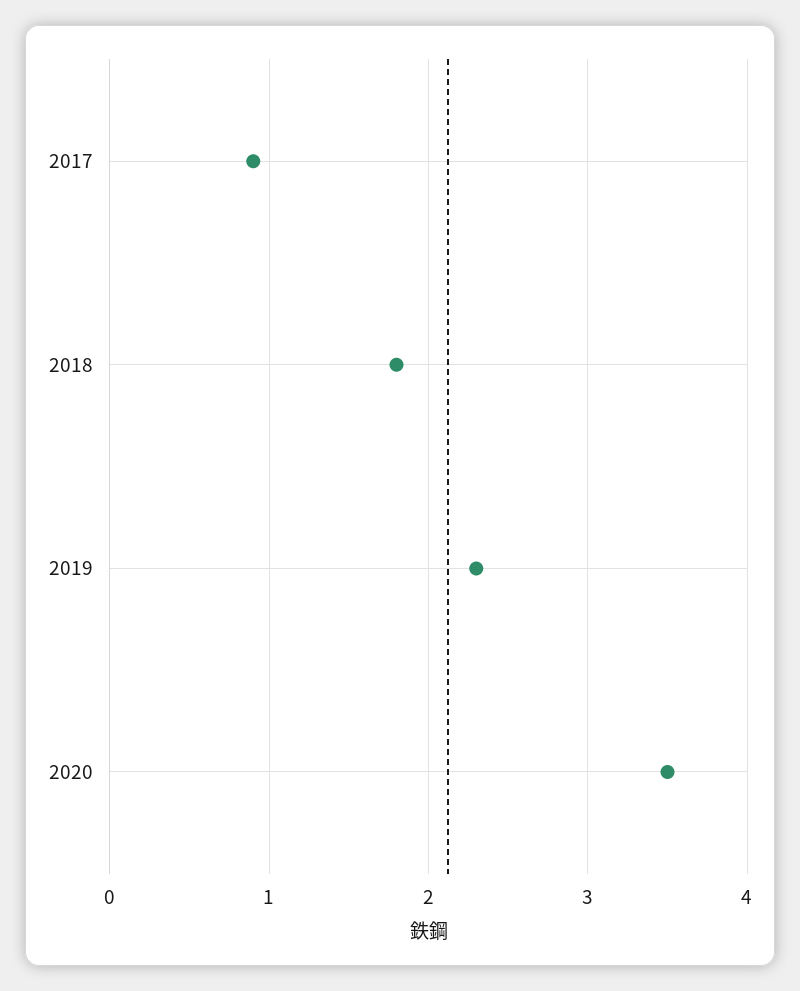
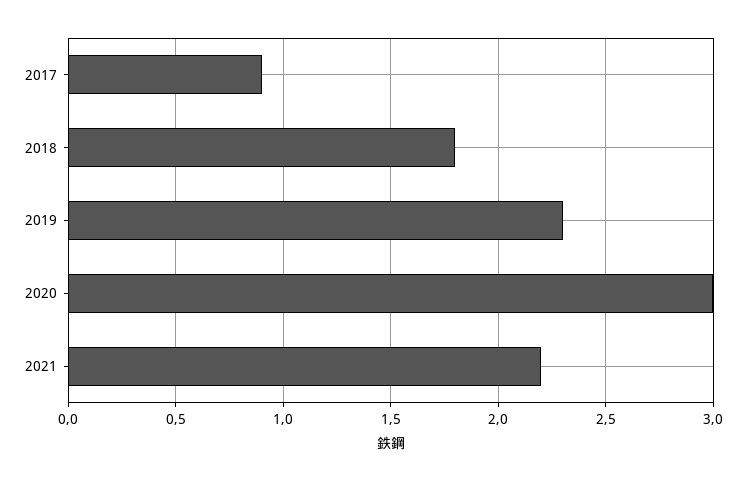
2020: 3.5 -> 3
2021: none -> 2.2

